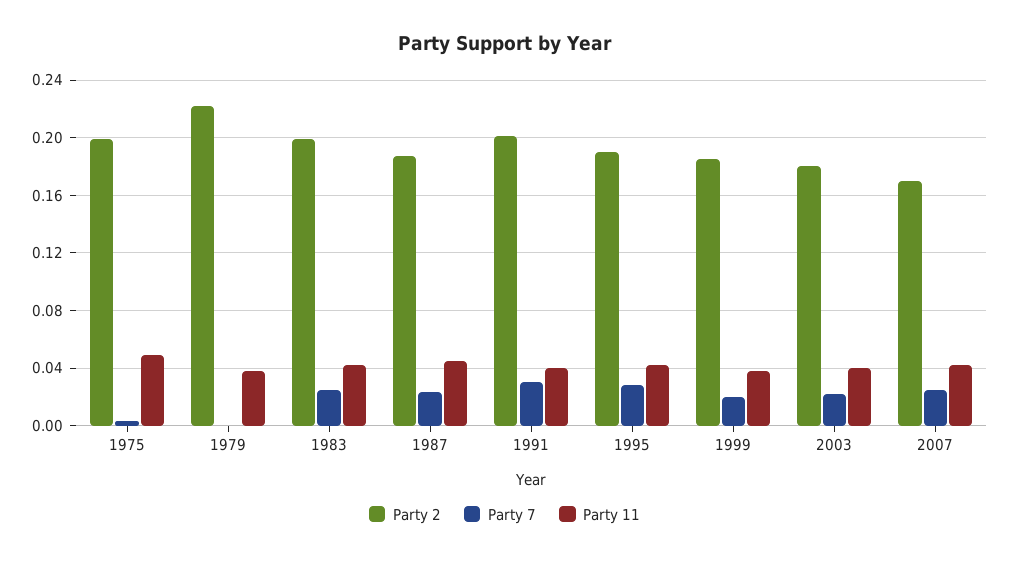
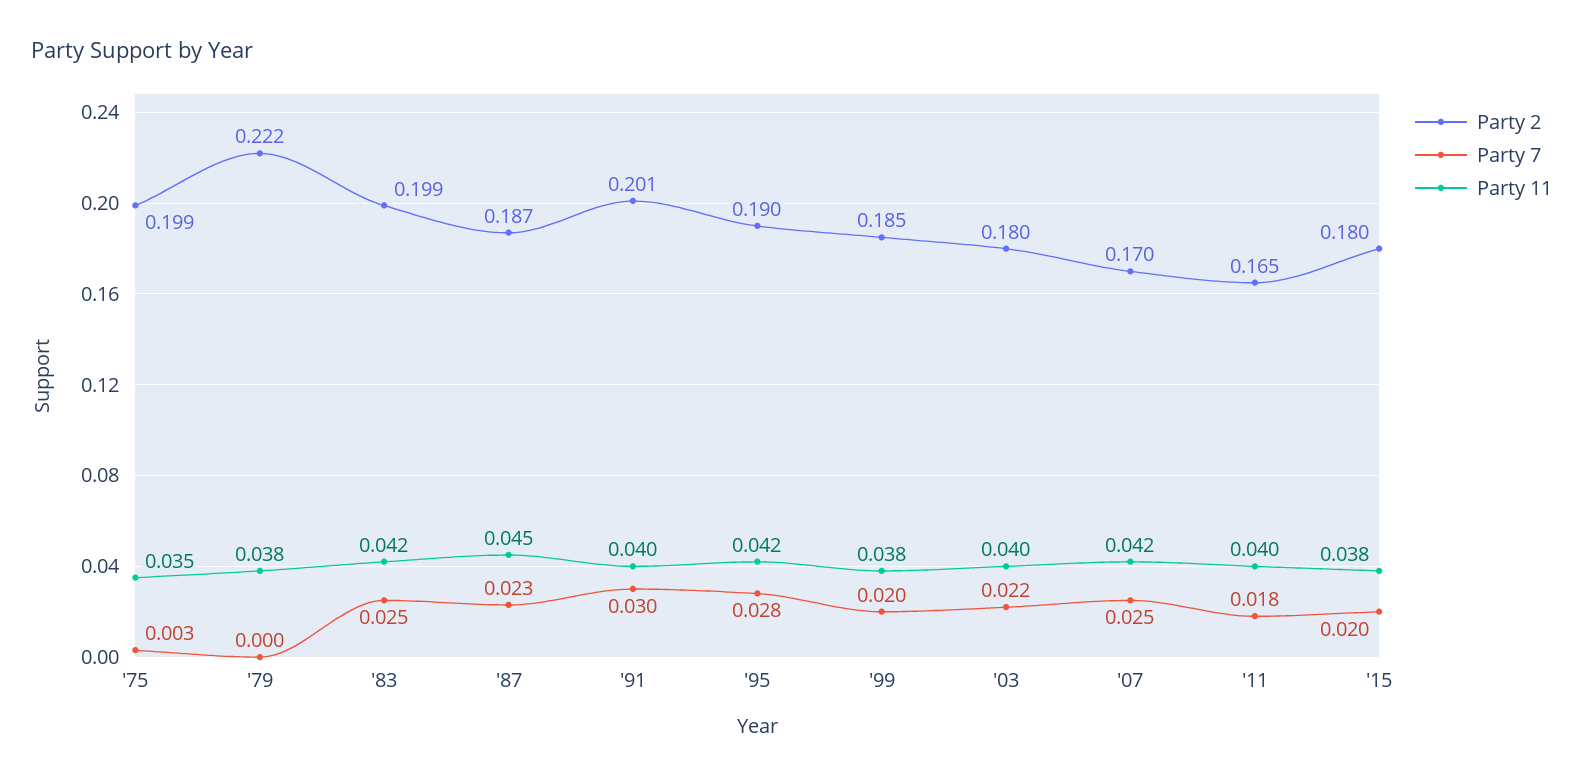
Party 11, 1975: 0.05 -> 0.035
Party 2, '11: none -> 0.165
Party 7, '11: none -> 0.018
Party 11, '11: none -> 0.04
Party 2, '15: none -> 0.18
Party 7, '15: none -> 0.02
Party 11, '15: none -> 0.038

